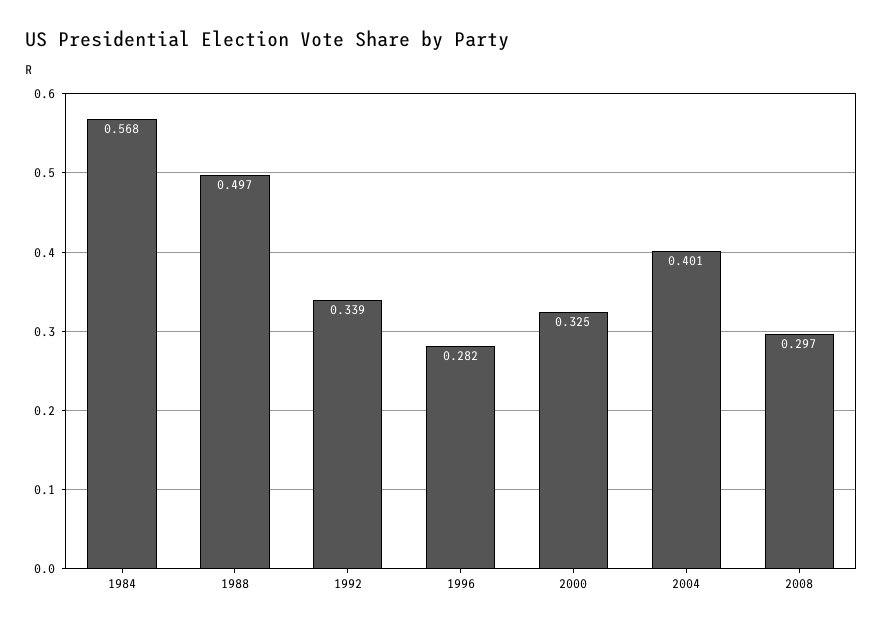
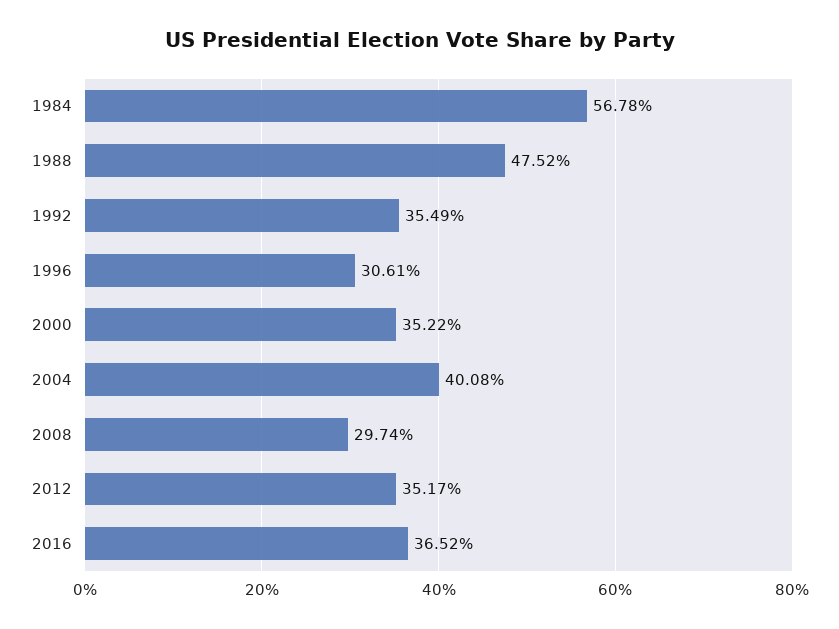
1988: 0.497 -> 0.4752
1992: 0.339 -> 0.3549
1996: 0.282 -> 0.3061
2000: 0.325 -> 0.3522
2012: none -> 0.3517
2016: none -> 0.3652

